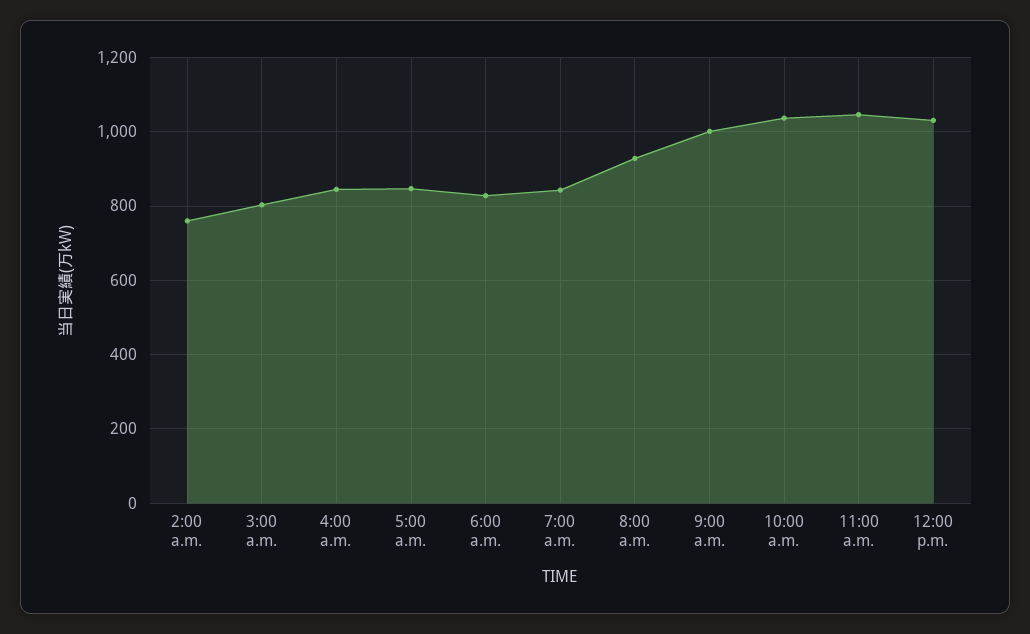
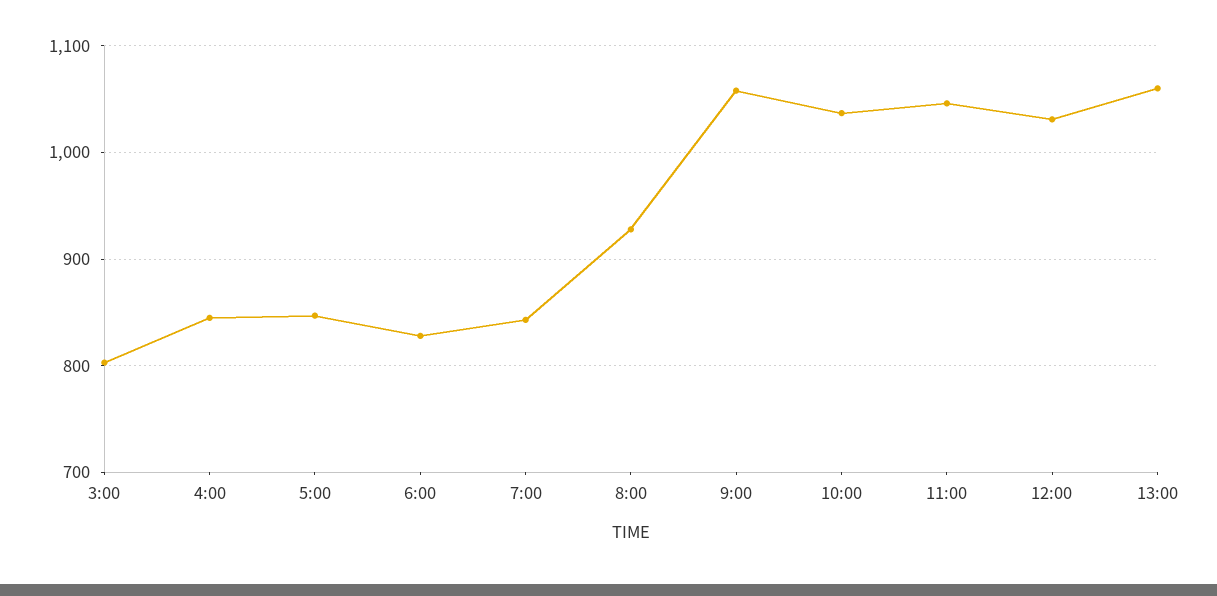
2:00 a.m.: 760 -> none
9:00 a.m.: 1000 -> 1060
13:00: none -> 1060

